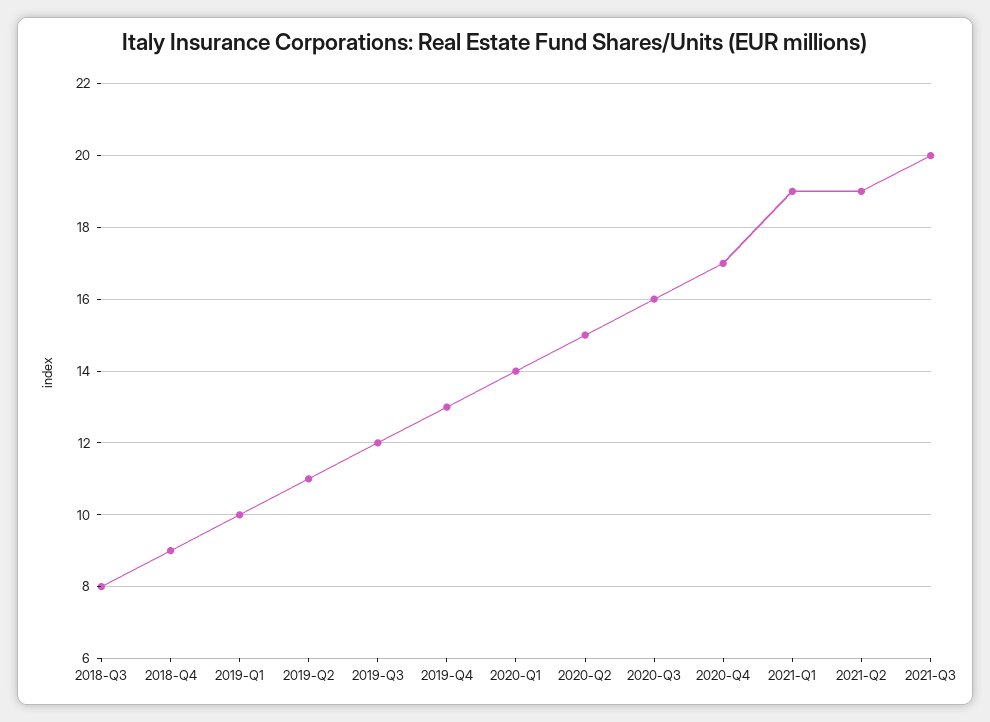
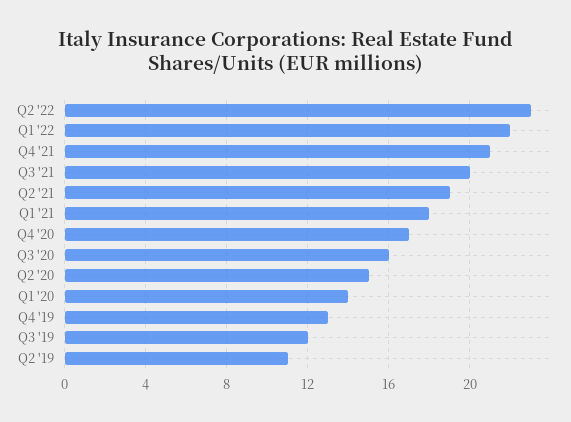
2018-Q3: 8 -> none
2018-Q4: 9 -> none
2019-Q1: 10 -> none
2021-Q1: 19 -> 18
Q2 '22: none -> 23
Q1 '22: none -> 22
Q4 '21: none -> 21

